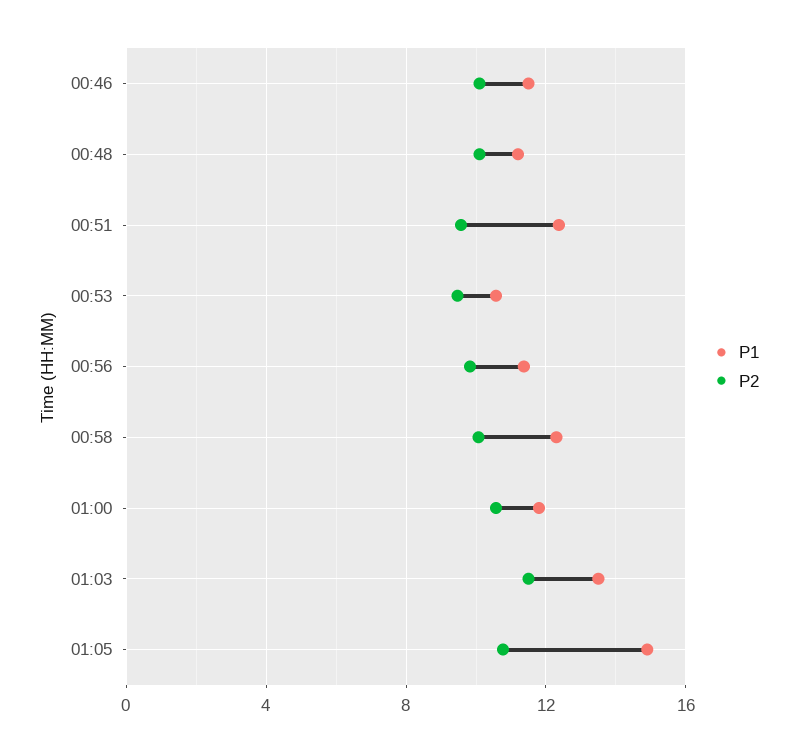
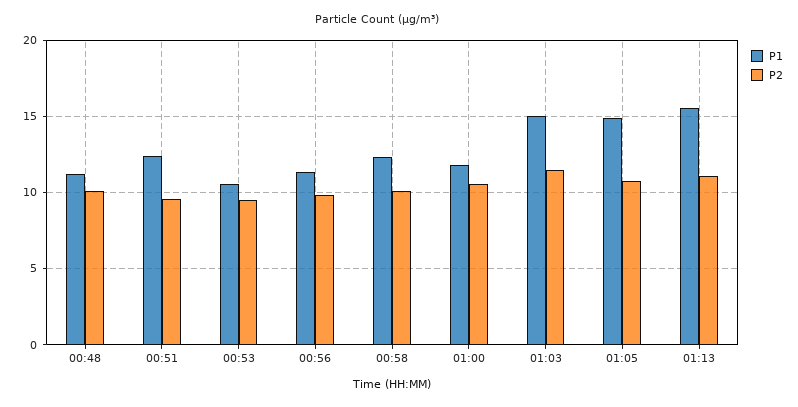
P1, 00:46: 11.5 -> none
P2, 00:46: 10 -> none
P1, 01:03: 13.5 -> 15
P1, 01:13: none -> 15.5
P2, 01:13: none -> 11

